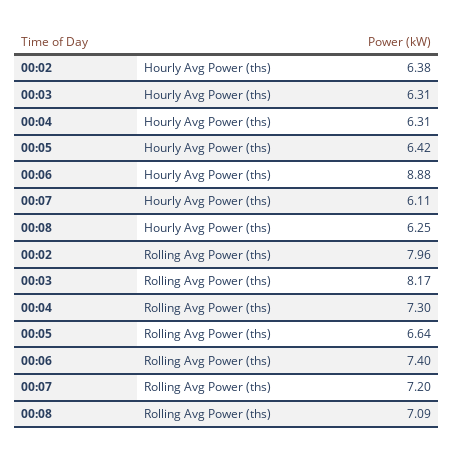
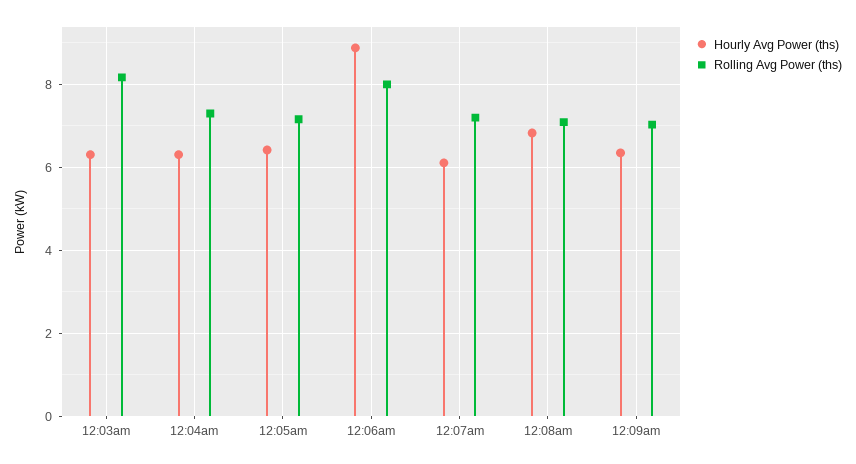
Hourly Avg Power (ths), 00:02: 6.38 -> none
Hourly Avg Power (ths), 00:08: 6.25 -> 6.8
Rolling Avg Power (ths), 00:02: 7.96 -> none
Rolling Avg Power (ths), 00:05: 6.64 -> 7.2
Rolling Avg Power (ths), 00:06: 7.4 -> 8
Hourly Avg Power (ths), 12:09am: none -> 6.4
Rolling Avg Power (ths), 12:09am: none -> 7

